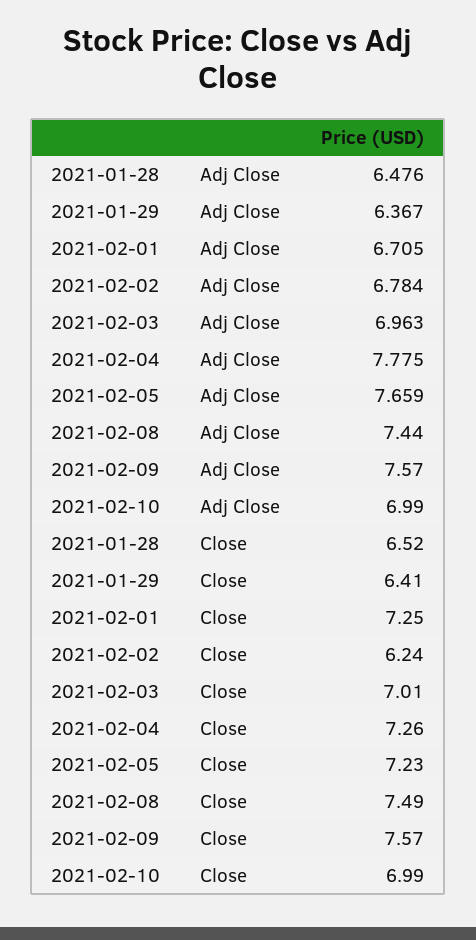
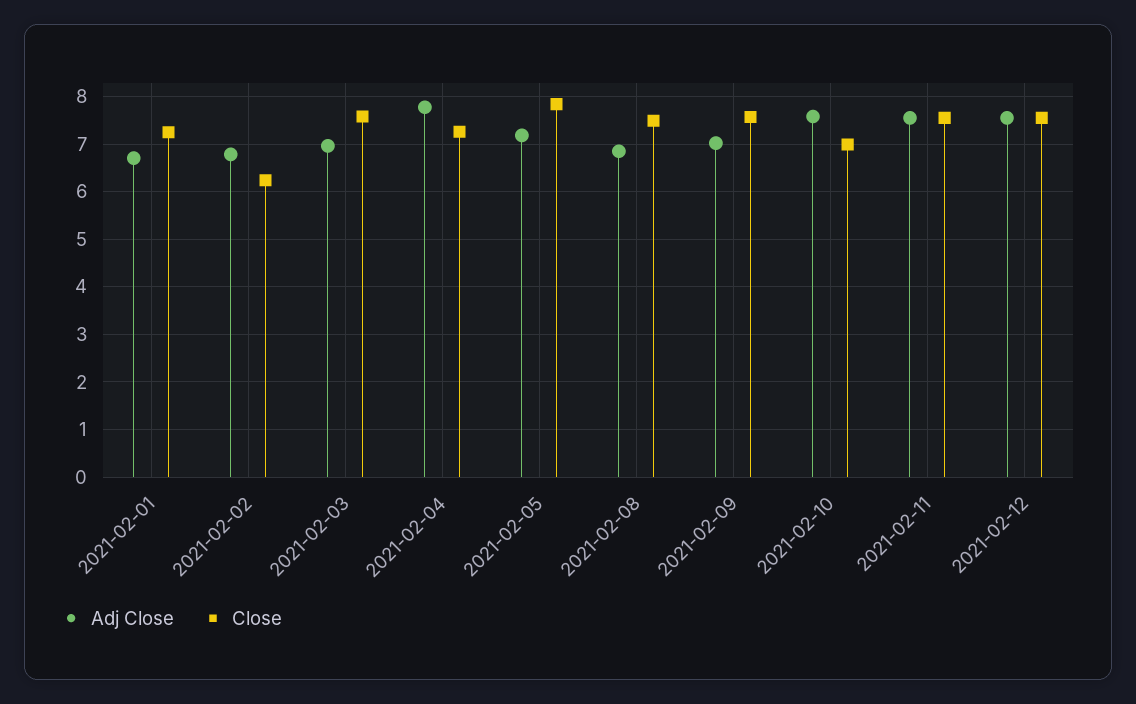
Adj Close, 2021-01-28: 6.476 -> none
Adj Close, 2021-01-29: 6.367 -> none
Adj Close, 2021-02-05: 7.659 -> 7.2
Adj Close, 2021-02-08: 7.44 -> 6.8
Adj Close, 2021-02-09: 7.57 -> 7
Adj Close, 2021-02-10: 6.99 -> 7.6
Close, 2021-01-28: 6.52 -> none
Close, 2021-01-29: 6.41 -> none
Close, 2021-02-03: 7.01 -> 7.6
Close, 2021-02-05: 7.23 -> 7.8
Adj Close, 2021-02-11: none -> 7.6
Close, 2021-02-11: none -> 7.6
Adj Close, 2021-02-12: none -> 7.6
Close, 2021-02-12: none -> 7.6

